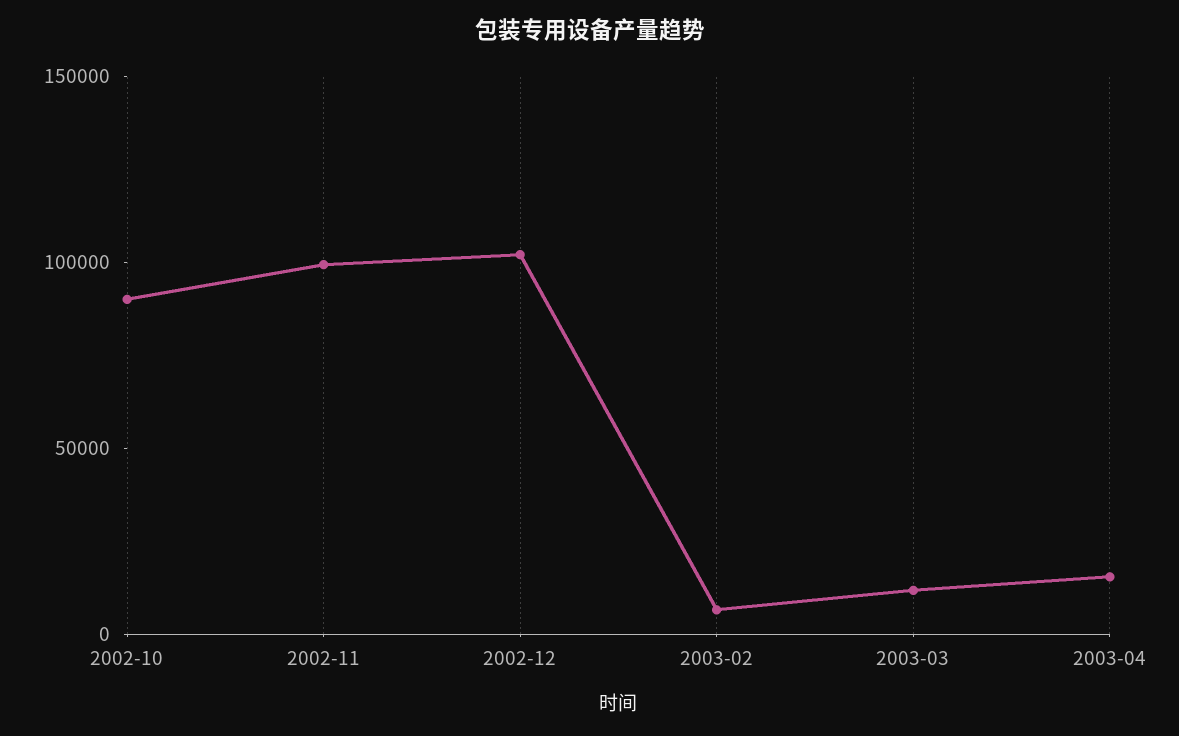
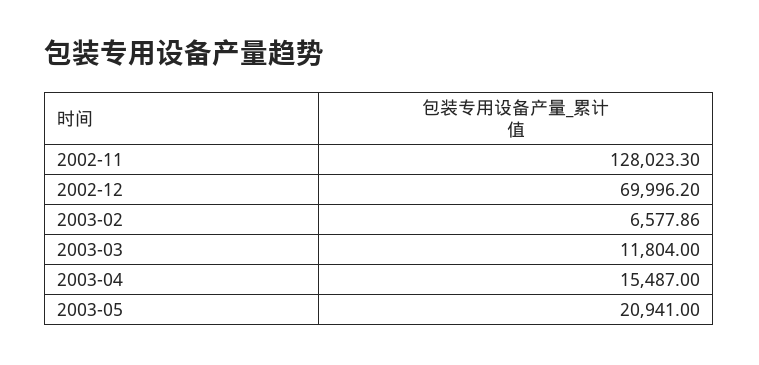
2002-10: 90000 -> none
2002-11: 100000 -> 128023.3
2002-12: 100000 -> 69996.2
2003-05: none -> 20941

